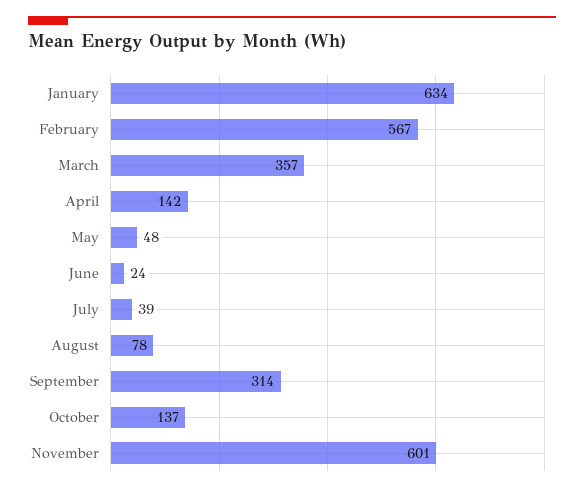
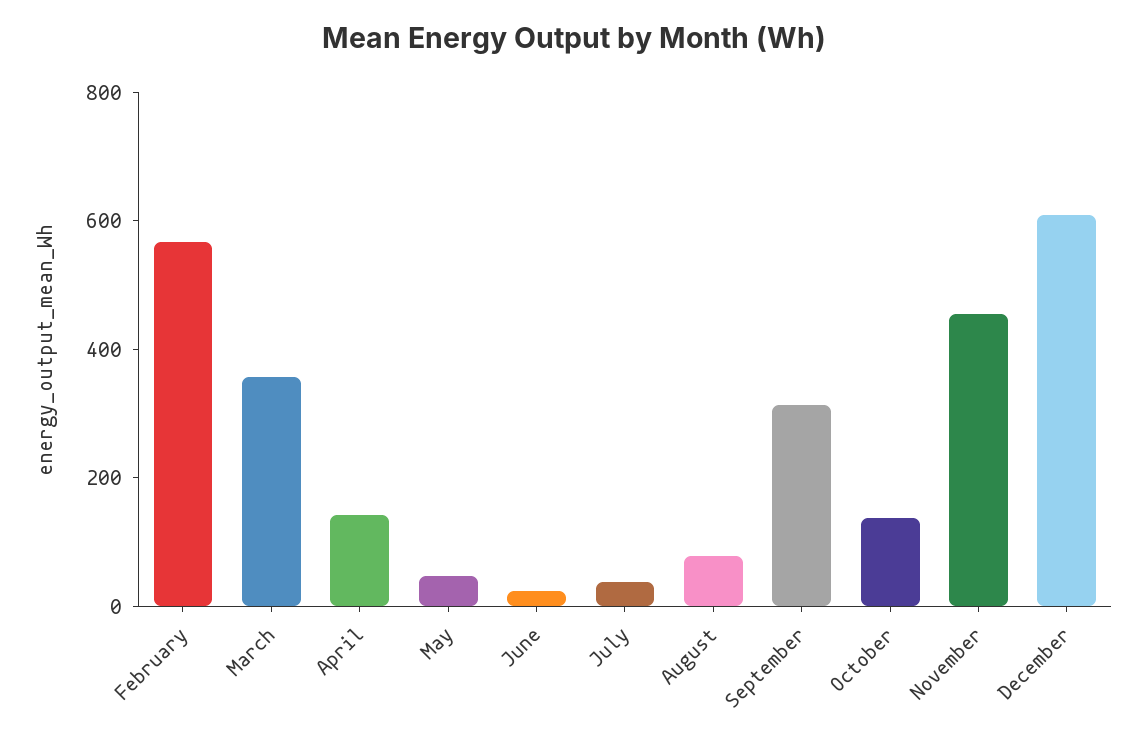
January: 634 -> none
November: 601 -> 450
December: none -> 600

